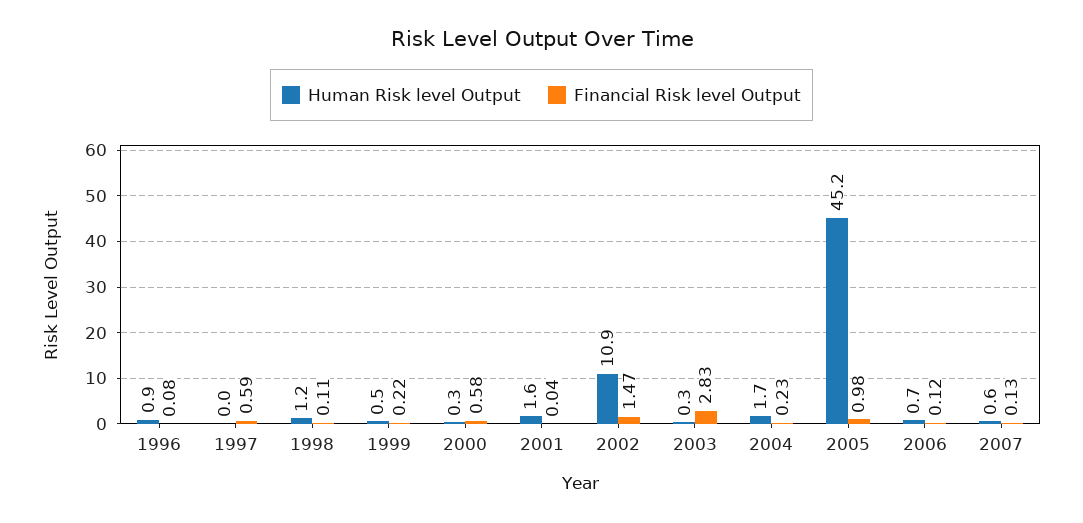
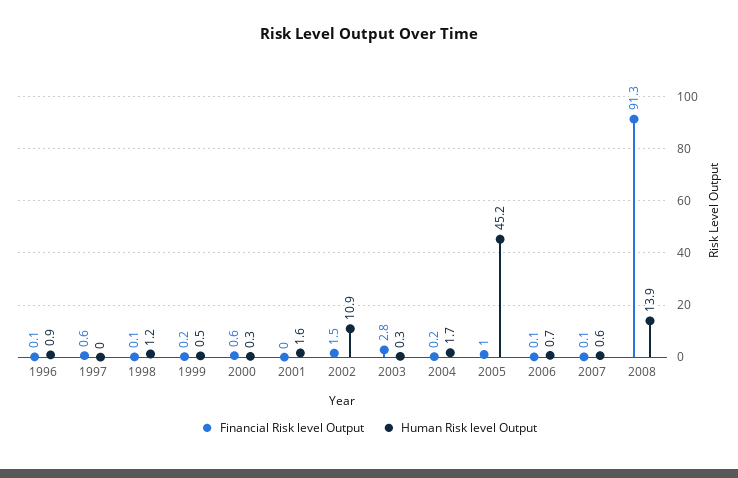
Financial Risk level Output, 2008: none -> 91.3
Human Risk level Output, 2008: none -> 13.9

